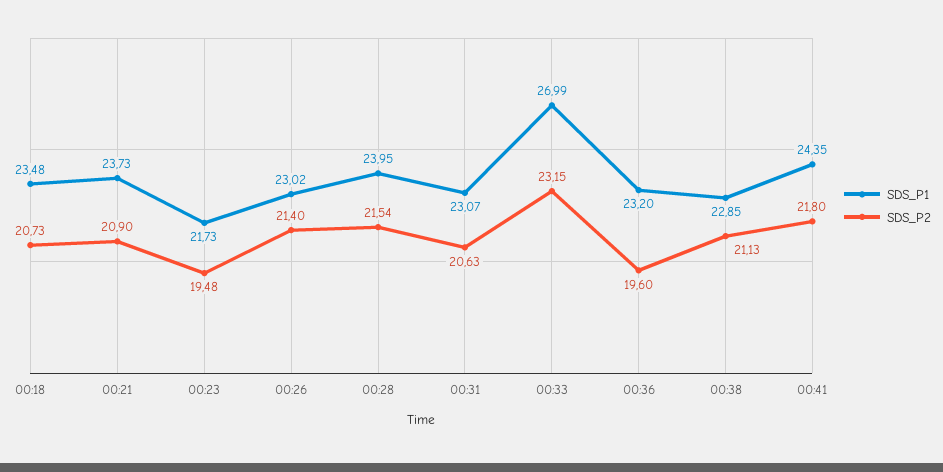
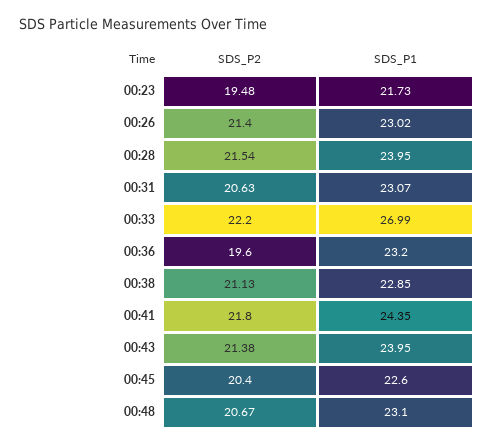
SDS_P1, 00:18: 23.48 -> none
SDS_P2, 00:18: 20.73 -> none
SDS_P1, 00:21: 23.73 -> none
SDS_P2, 00:21: 20.9 -> none
SDS_P2, 00:33: 23.15 -> 22.2
SDS_P2, 00:43: none -> 21.38
SDS_P1, 00:43: none -> 23.95
SDS_P2, 00:45: none -> 20.4
SDS_P1, 00:45: none -> 22.6
SDS_P2, 00:48: none -> 20.67
SDS_P1, 00:48: none -> 23.1

